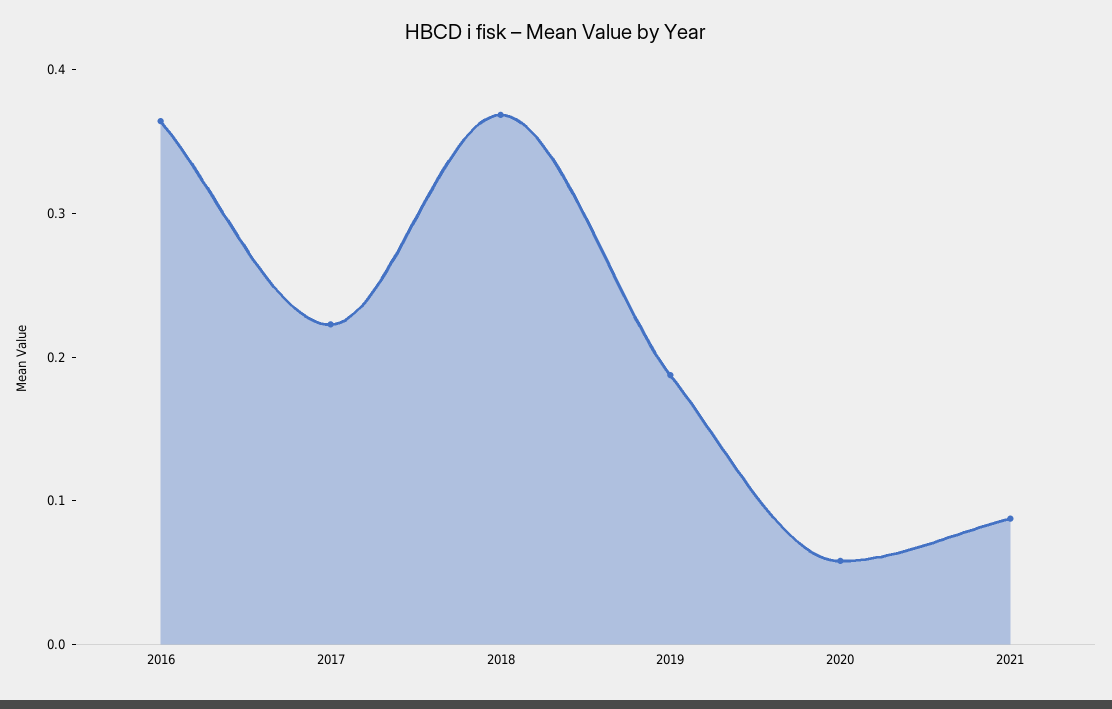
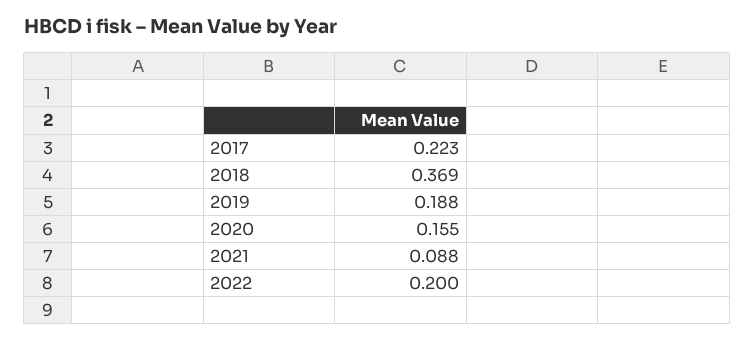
2016: 0.36 -> none
2020: 0.06 -> 0.155
2022: none -> 0.2

